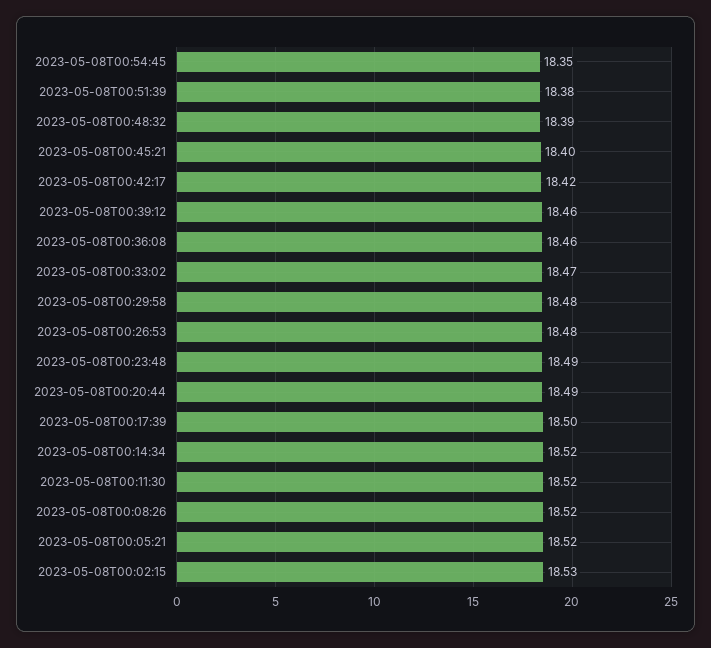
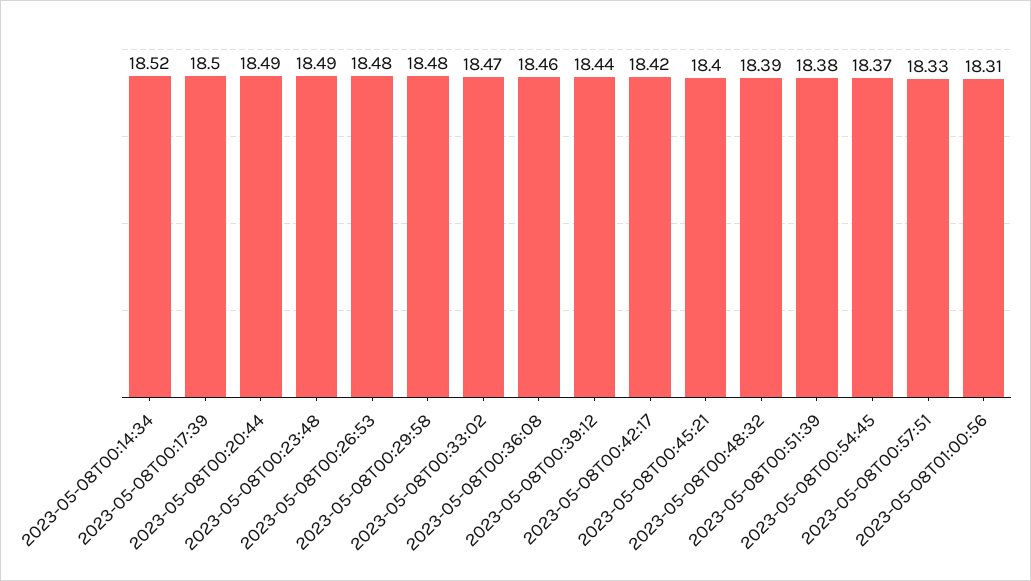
2023-05-08T00:54:45: 18.35 -> 18.37
2023-05-08T00:39:12: 18.46 -> 18.44
2023-05-08T00:11:30: 18.52 -> none
2023-05-08T00:08:26: 18.52 -> none
2023-05-08T00:05:21: 18.52 -> none
2023-05-08T00:02:15: 18.53 -> none
2023-05-08T00:57:51: none -> 18.33
2023-05-08T01:00:56: none -> 18.31

